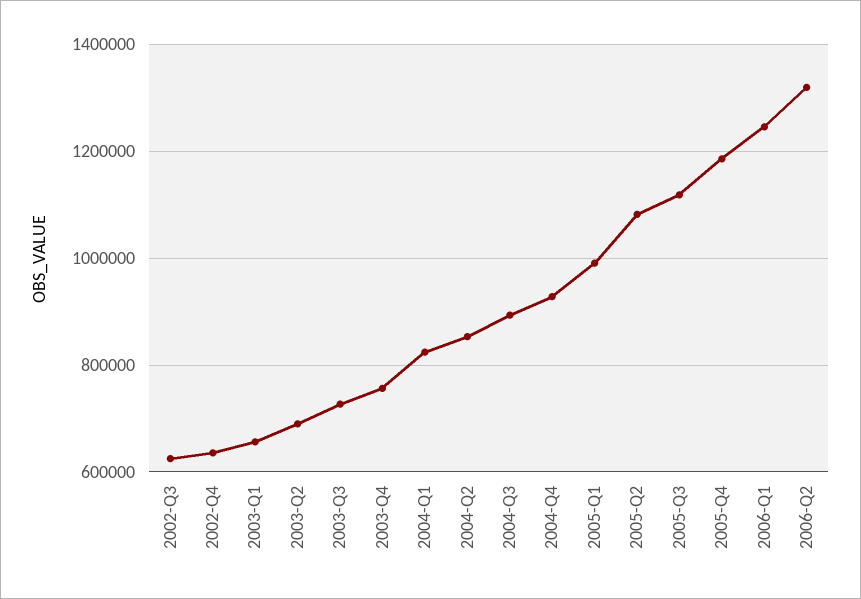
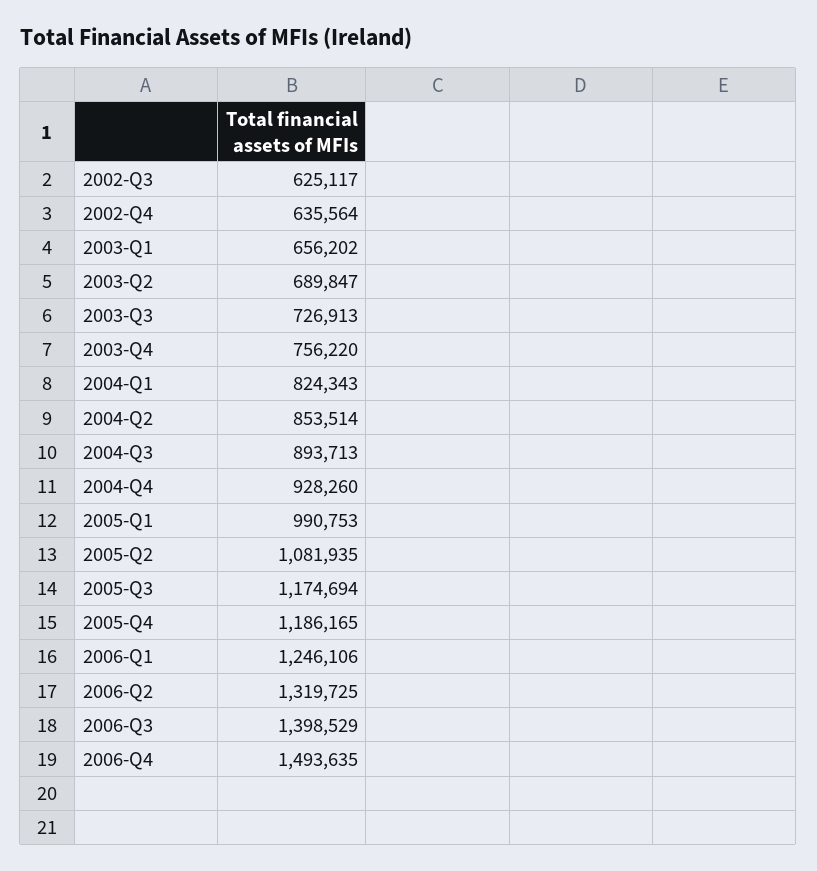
2005-Q3: 1120000 -> 1174694
2006-Q3: none -> 1398529
2006-Q4: none -> 1493635

